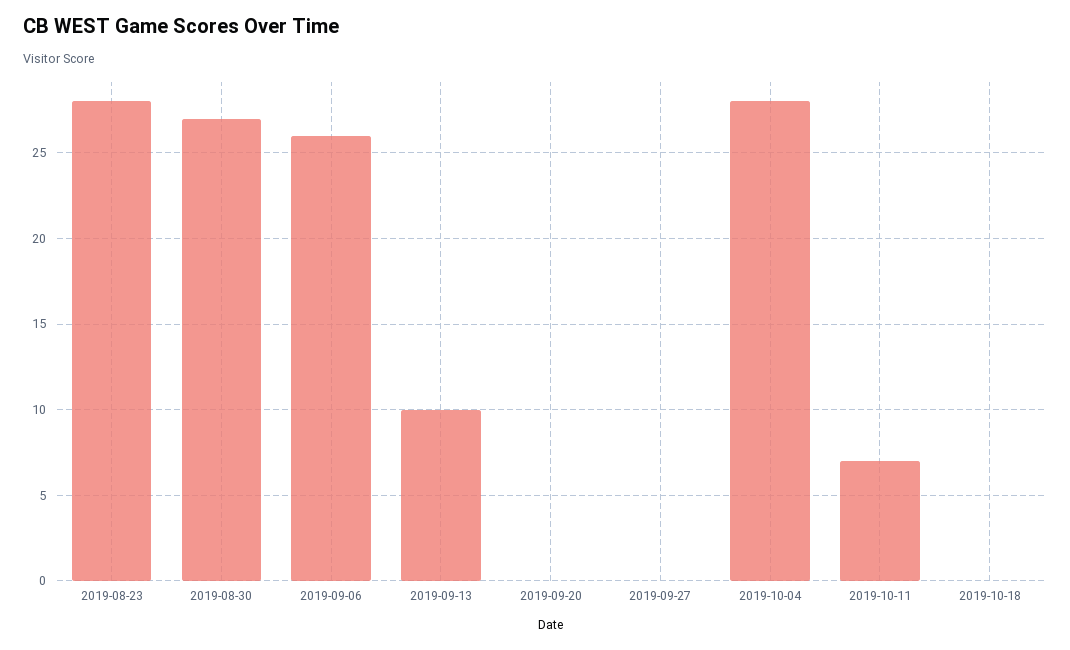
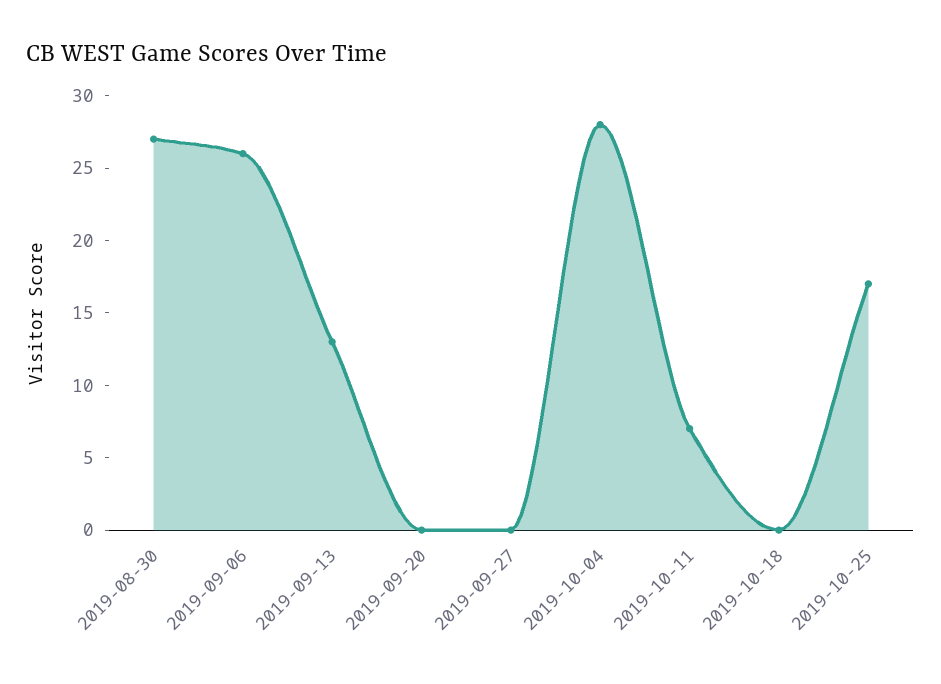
2019-08-23: 28 -> none
2019-09-13: 10 -> 13
2019-10-25: none -> 17

